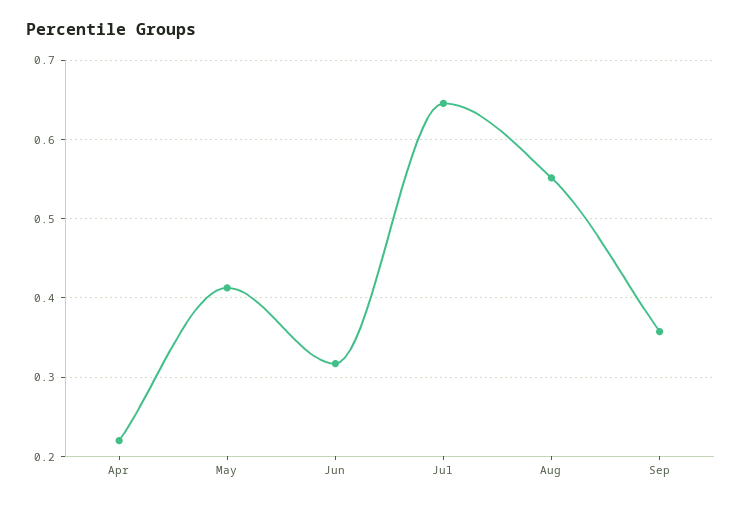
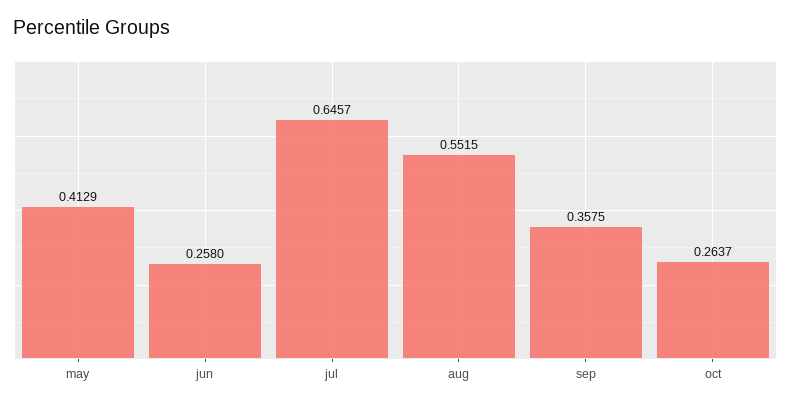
Apr: 0.22 -> none
Jun: 0.32 -> 0.258
oct: none -> 0.2637

